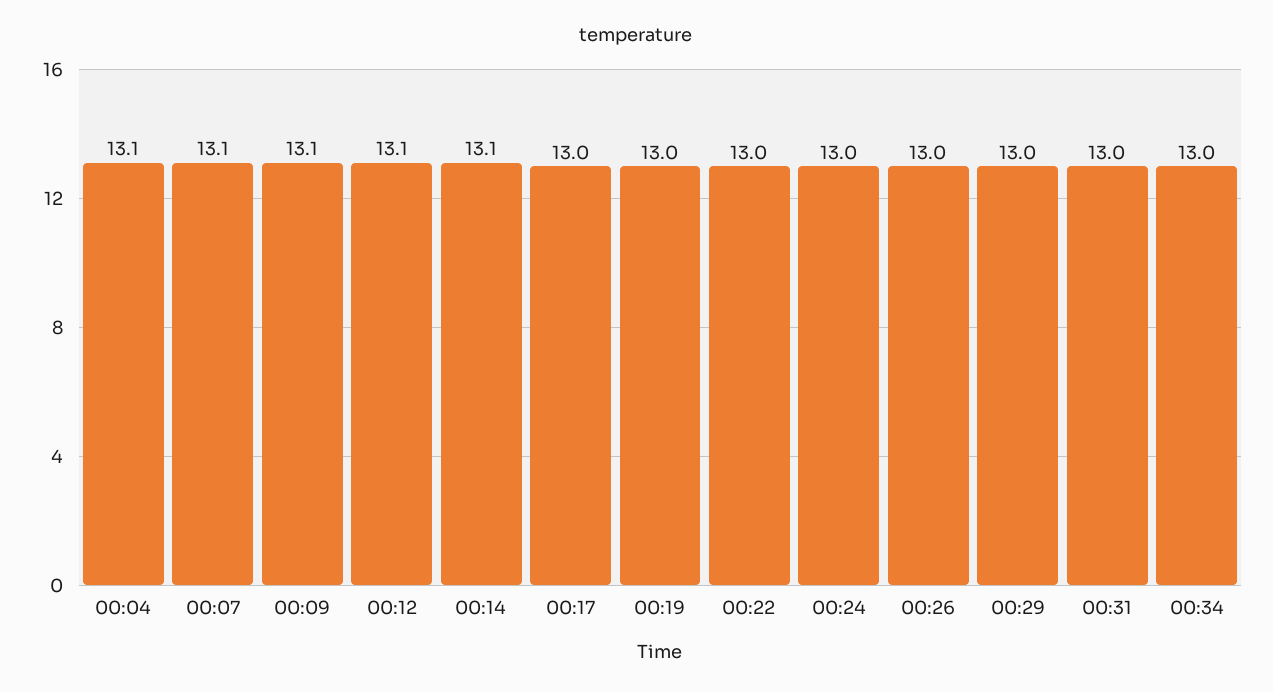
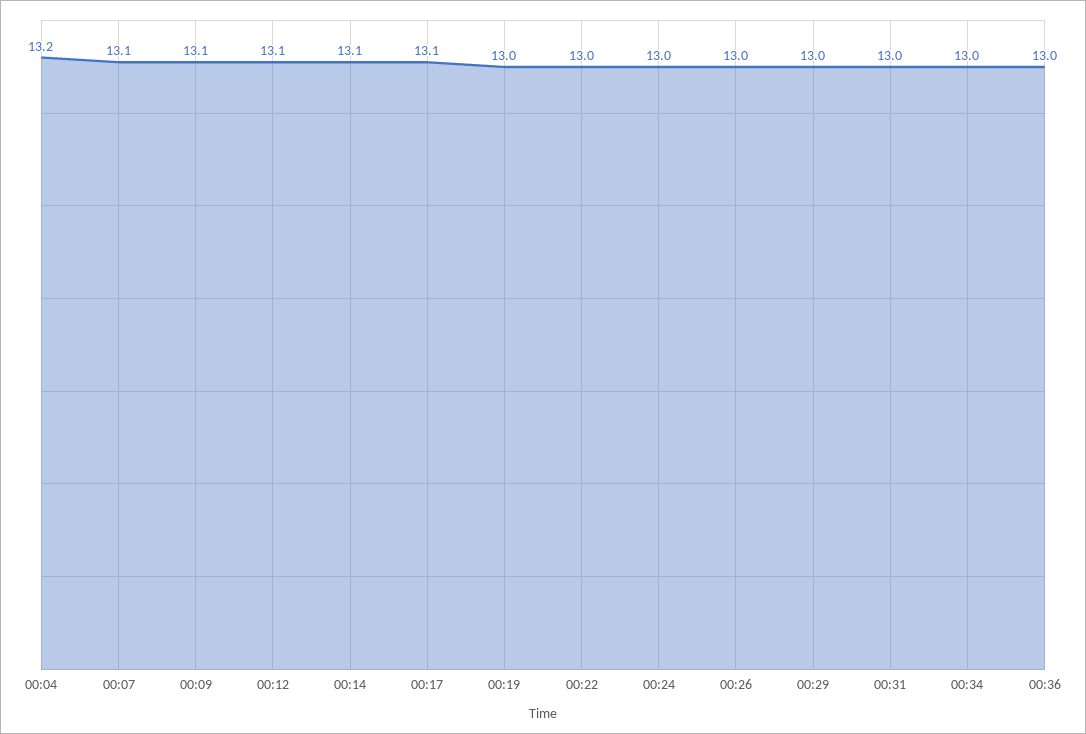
00:04: 13.1 -> 13.2
00:17: 13 -> 13.1
00:36: none -> 13

